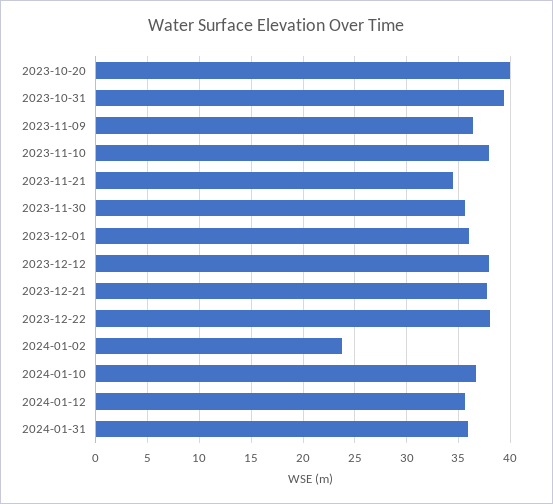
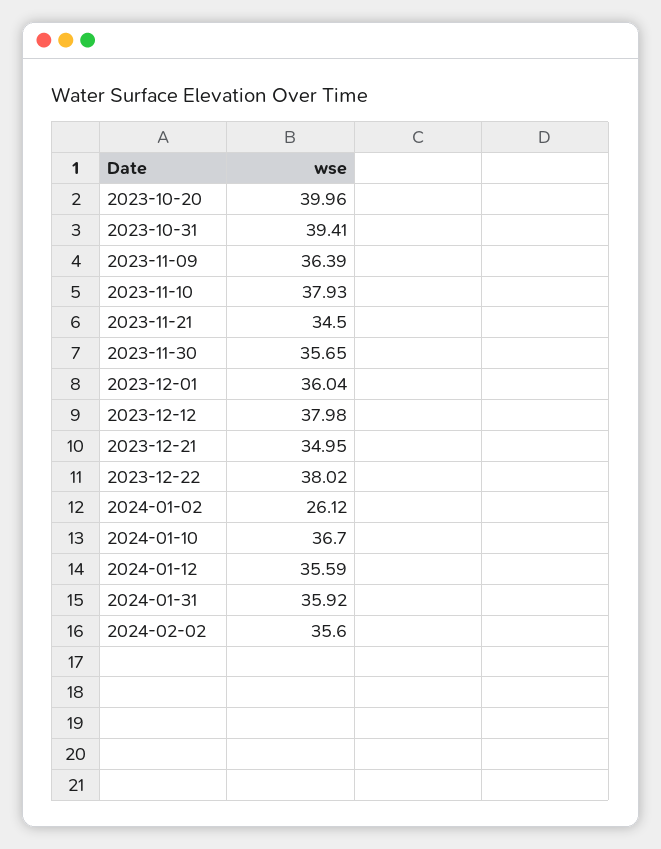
2023-12-21: 38 -> 34.95
2024-01-02: 24 -> 26.12
2024-02-02: none -> 35.6

